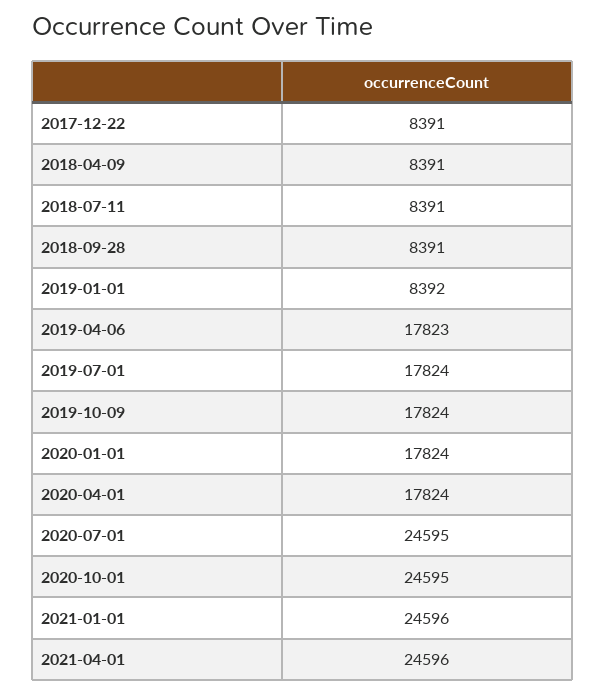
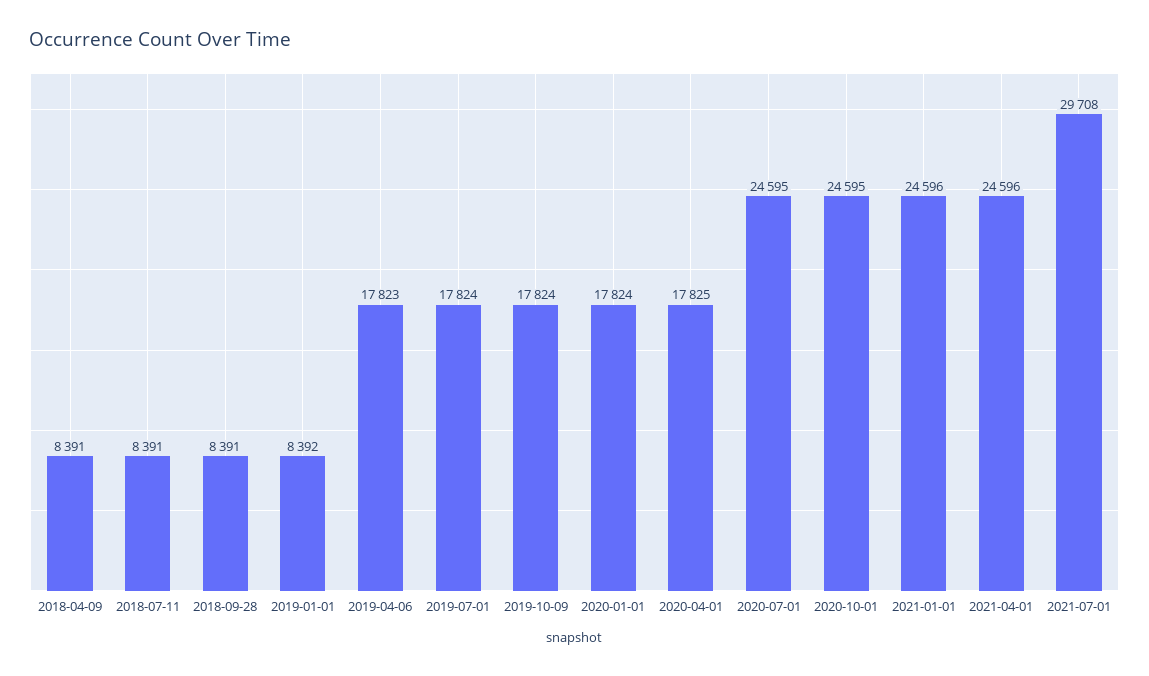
2017-12-22: 8391 -> none
2020-04-01: 17824 -> 17825
2021-07-01: none -> 29708

